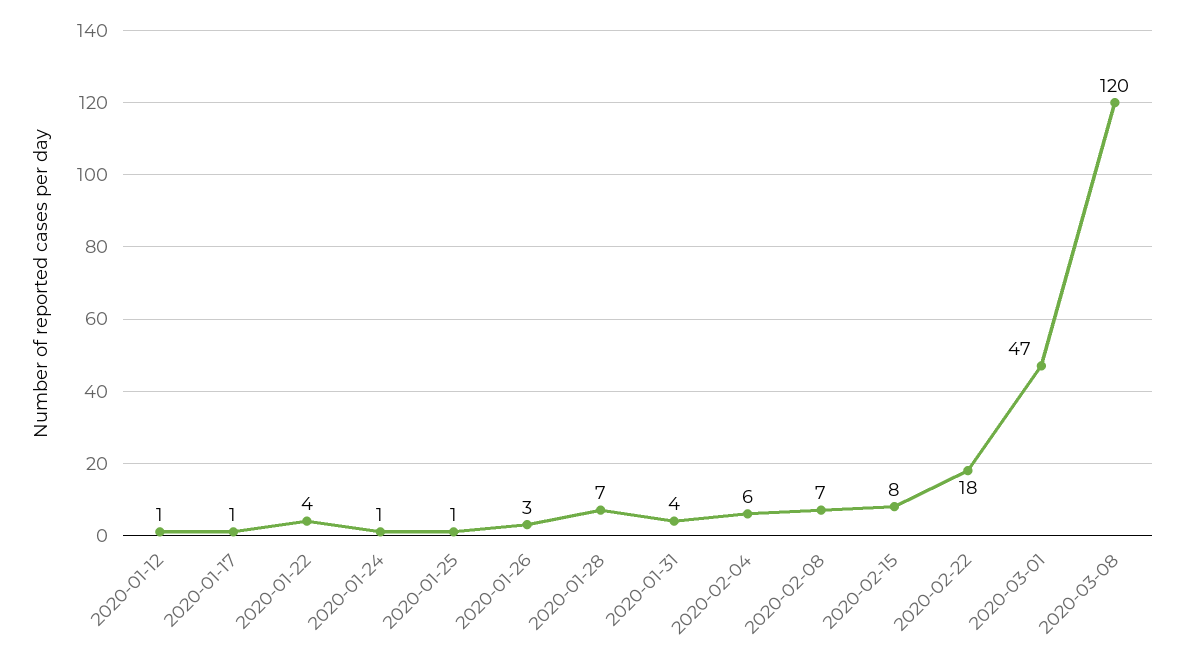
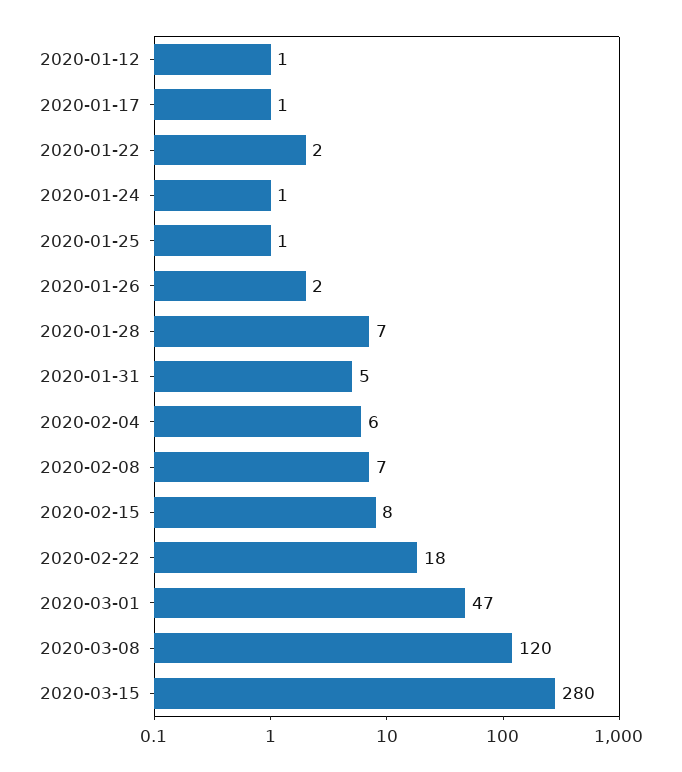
2020-01-22: 4 -> 2
2020-01-26: 3 -> 2
2020-01-31: 4 -> 5
2020-03-15: none -> 280

